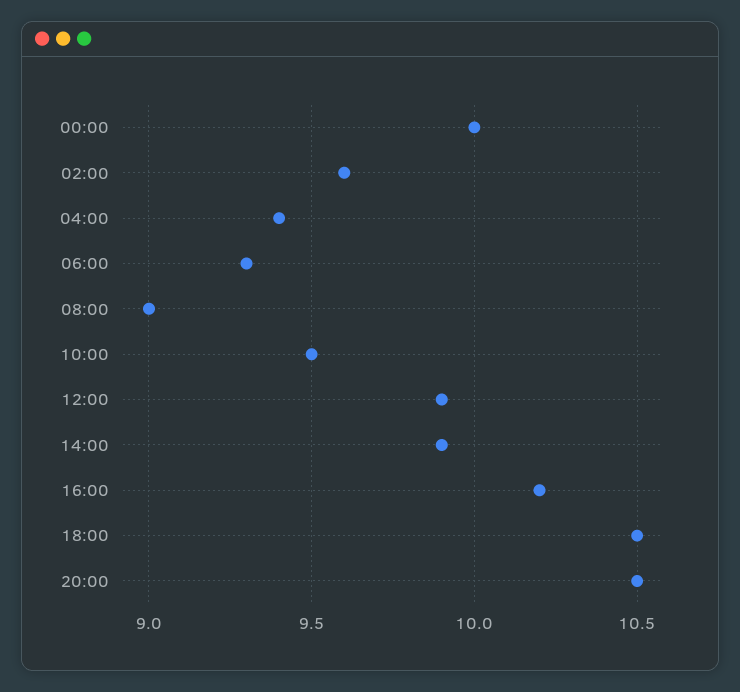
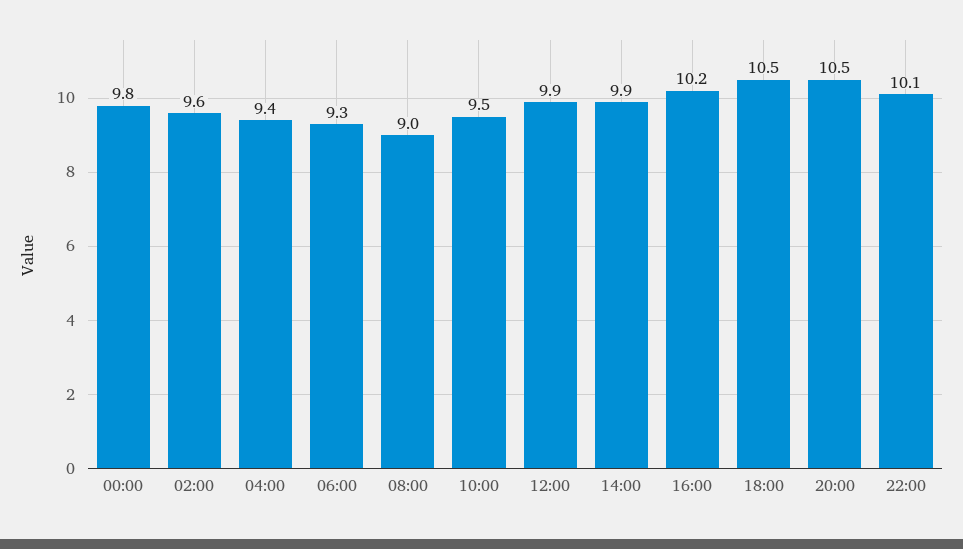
00:00: 10 -> 9.8
22:00: none -> 10.1

